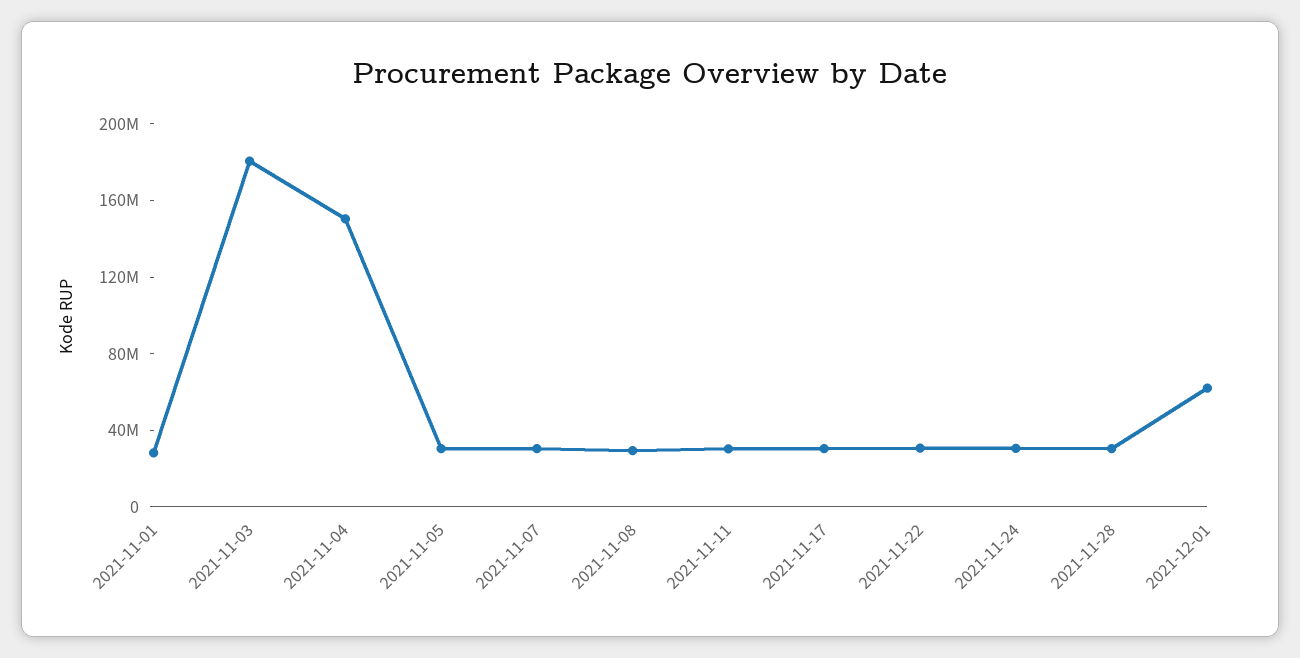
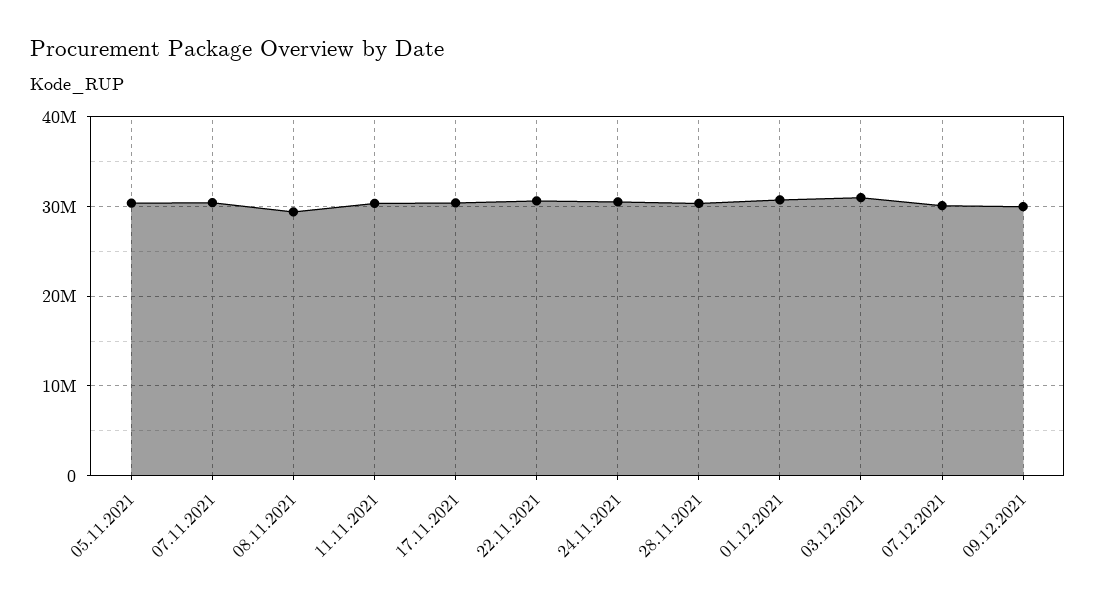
2021-11-01: 30000000 -> none
2021-11-03: 180000000 -> none
2021-11-04: 150000000 -> none
2021-12-01: 60000000 -> 31000000
03.12.2021: none -> 31000000
07.12.2021: none -> 30000000
09.12.2021: none -> 30000000

